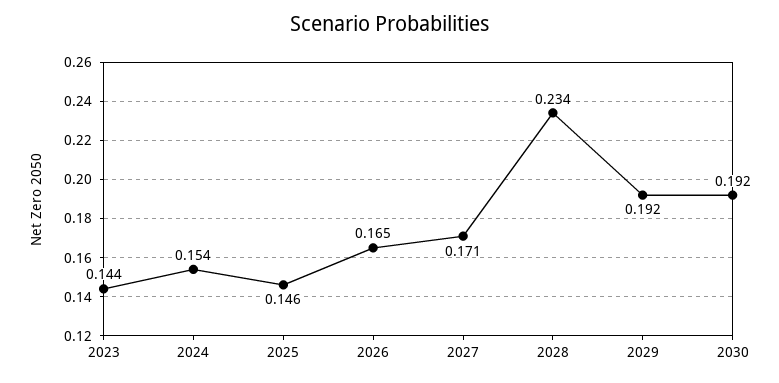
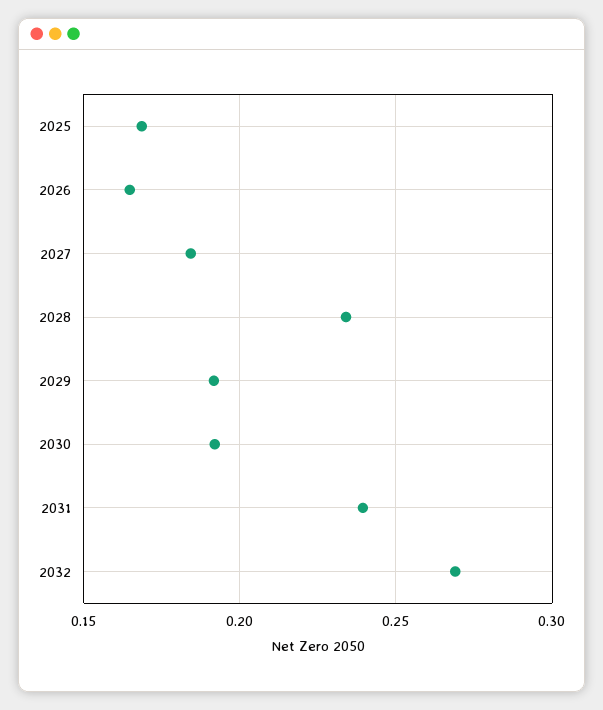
2023: 0.144 -> none
2024: 0.154 -> none
2025: 0.146 -> 0.17
2027: 0.171 -> 0.185
2031: none -> 0.24
2032: none -> 0.27

